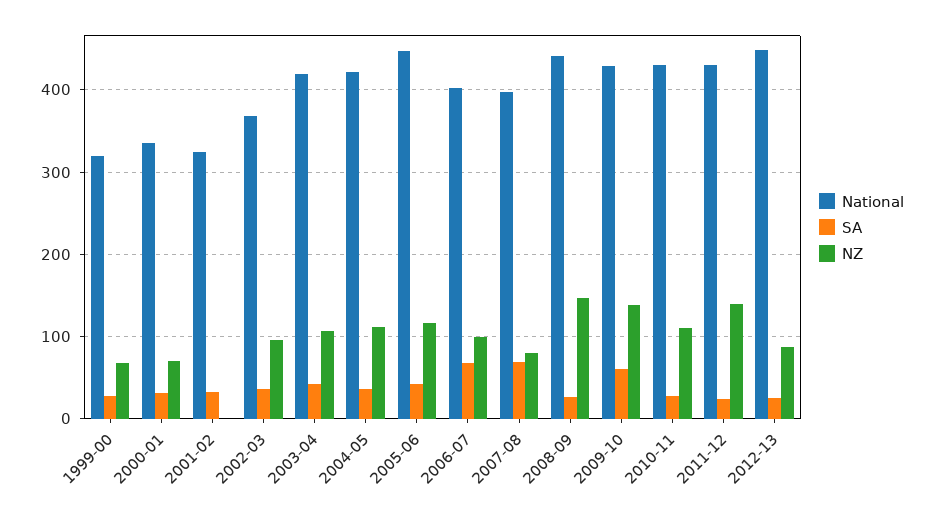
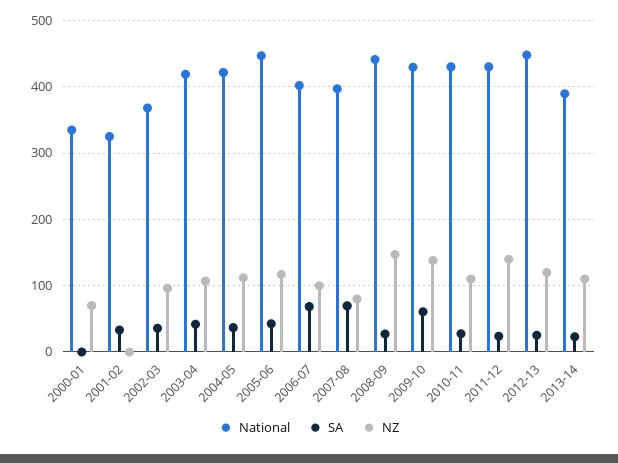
National, 1999-00: 320 -> none
SA, 1999-00: 30 -> none
NZ, 1999-00: 70 -> none
SA, 2000-01: 30 -> 0
NZ, 2012-13: 90 -> 120
National, 2013-14: none -> 390
SA, 2013-14: none -> 20
NZ, 2013-14: none -> 110

